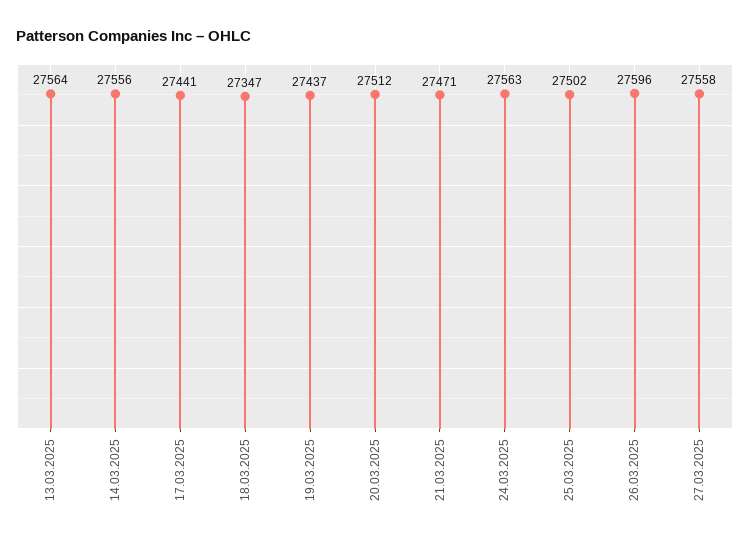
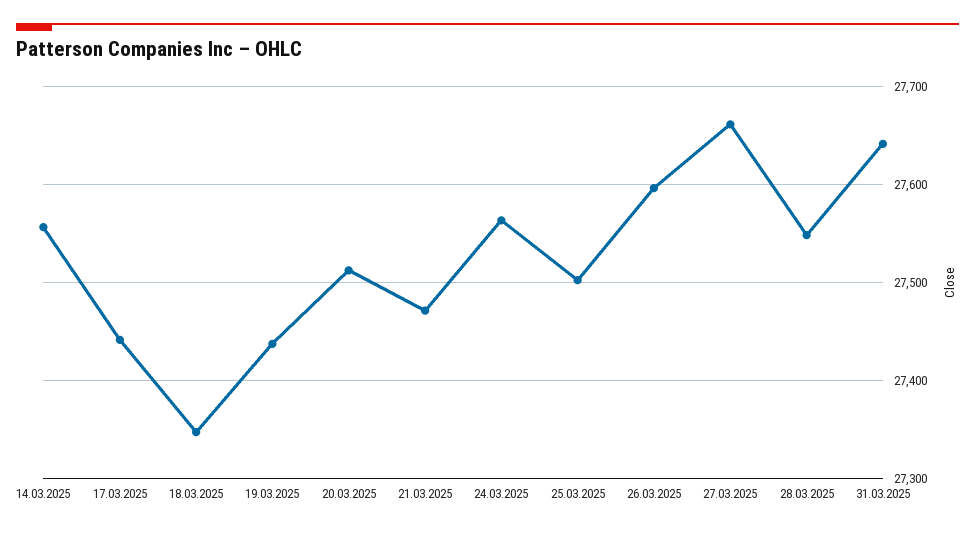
13.03.2025: 27564 -> none
27.03.2025: 27558 -> 27660
28.03.2025: none -> 27550
31.03.2025: none -> 27640

